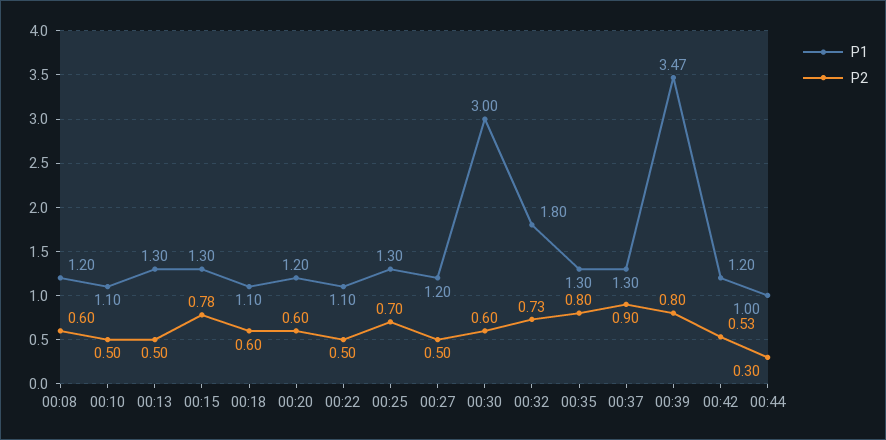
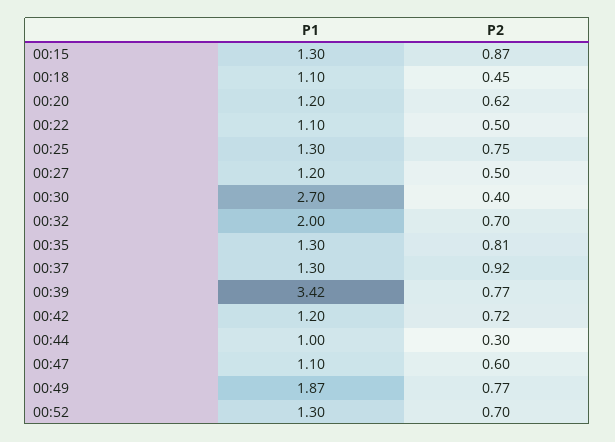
P1, 00:08: 1.2 -> none
P2, 00:08: 0.6 -> none
P1, 00:10: 1.1 -> none
P2, 00:10: 0.5 -> none
P1, 00:13: 1.3 -> none
P2, 00:13: 0.5 -> none
P2, 00:15: 0.78 -> 0.87
P2, 00:18: 0.6 -> 0.45
P2, 00:20: 0.6 -> 0.62
P2, 00:25: 0.7 -> 0.75
P1, 00:30: 3 -> 2.7
P2, 00:30: 0.6 -> 0.4
P1, 00:32: 1.8 -> 2
P2, 00:32: 0.73 -> 0.7
P2, 00:35: 0.8 -> 0.81
P2, 00:37: 0.9 -> 0.92
P1, 00:39: 3.47 -> 3.42
P2, 00:39: 0.8 -> 0.77
P2, 00:42: 0.53 -> 0.72
P1, 00:47: none -> 1.1
P2, 00:47: none -> 0.6
P1, 00:49: none -> 1.87
P2, 00:49: none -> 0.77
P1, 00:52: none -> 1.3
P2, 00:52: none -> 0.7

